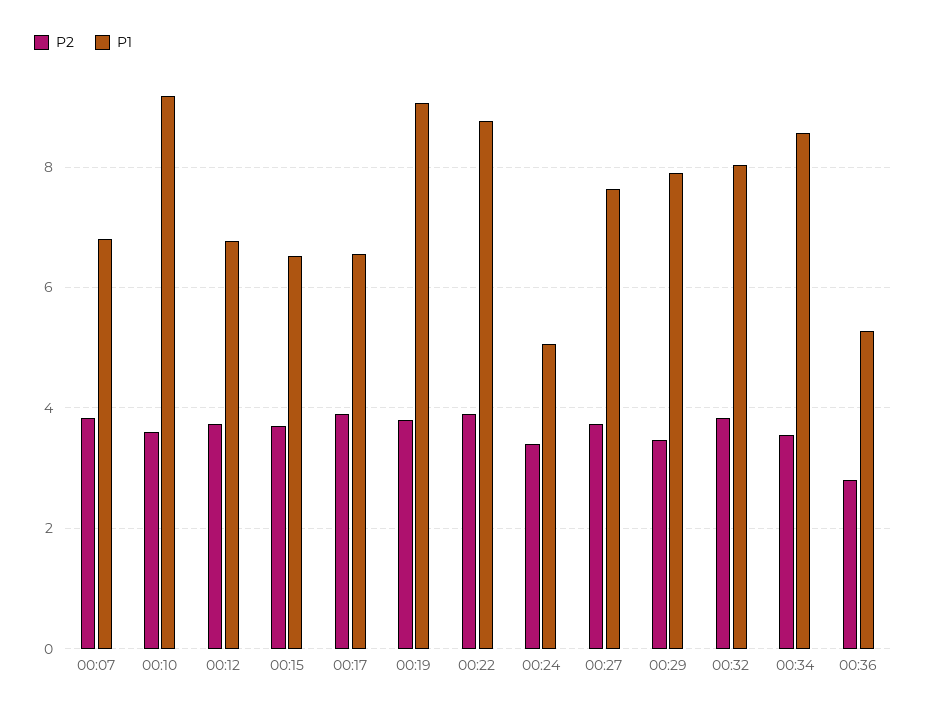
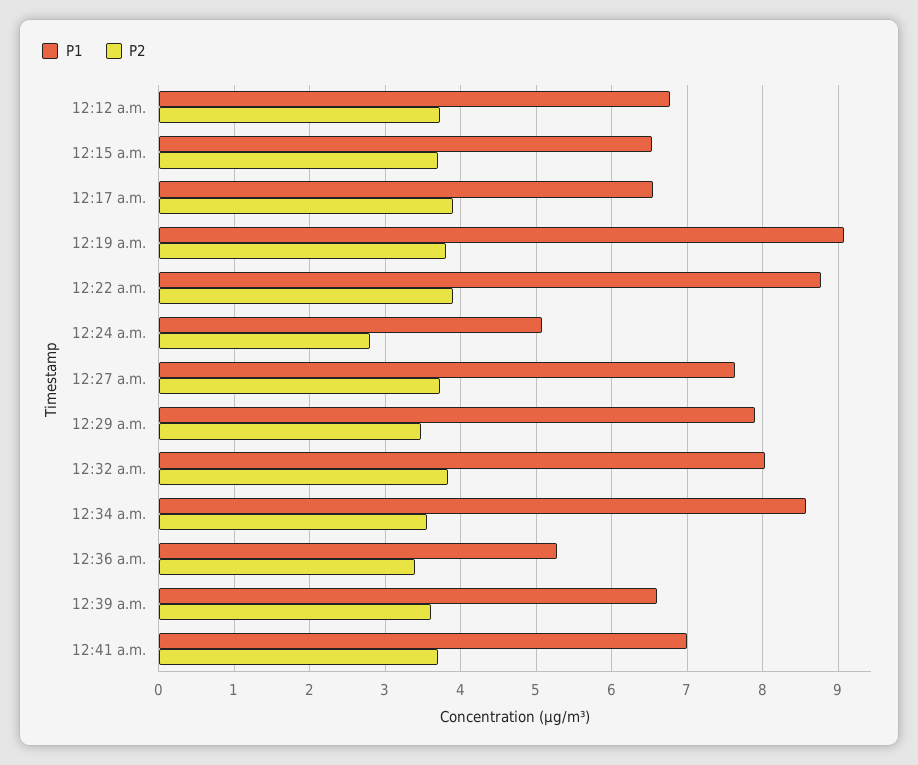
P2, 00:07: 3.8 -> none
P1, 00:07: 6.8 -> none
P2, 00:10: 3.6 -> none
P1, 00:10: 9.2 -> none
P2, 00:24: 3.4 -> 2.8
P2, 00:36: 2.8 -> 3.4
P1, 12:39 a.m.: none -> 6.6
P2, 12:39 a.m.: none -> 3.6
P1, 12:41 a.m.: none -> 7
P2, 12:41 a.m.: none -> 3.7

